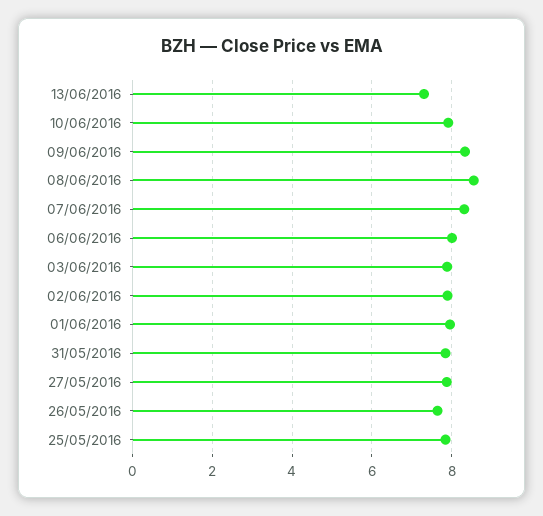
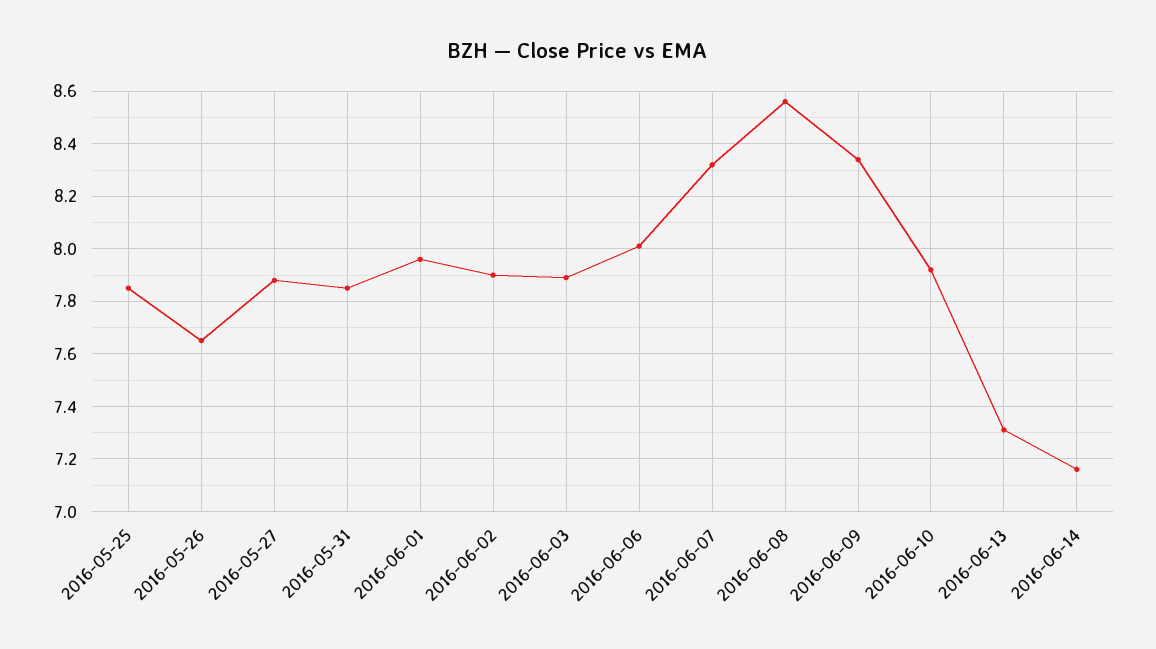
2016-06-14: none -> 7.15

